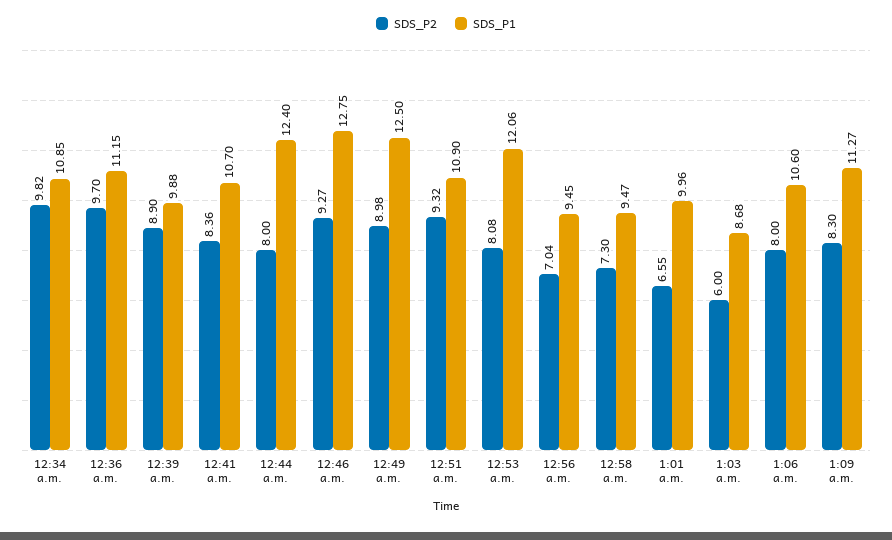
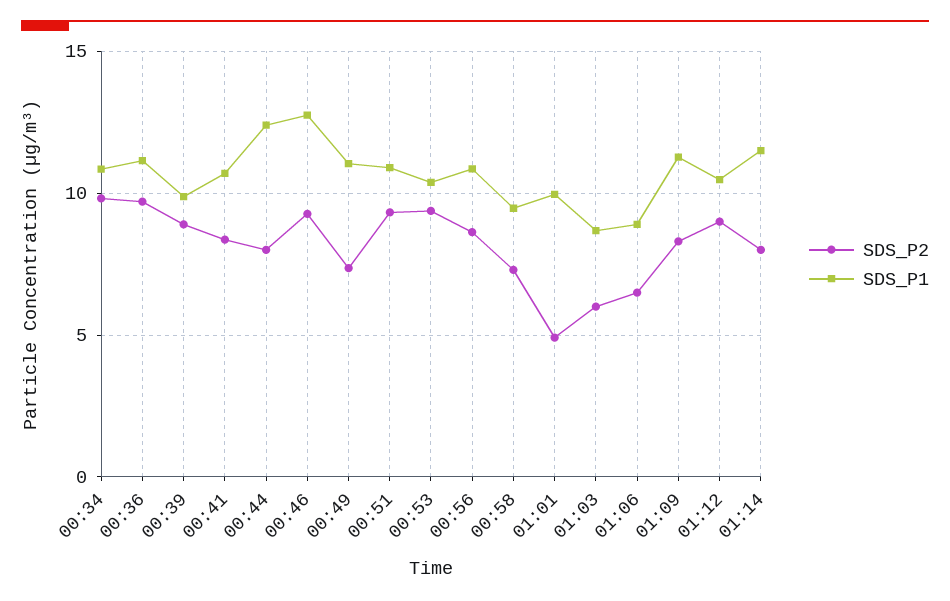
SDS_P2, 12:49 a.m.: 8.98 -> 7.5
SDS_P1, 12:49 a.m.: 12.5 -> 11
SDS_P2, 12:53 a.m.: 8.08 -> 9.5
SDS_P1, 12:53 a.m.: 12.06 -> 10.5
SDS_P2, 12:56 a.m.: 7.04 -> 8.5
SDS_P1, 12:56 a.m.: 9.45 -> 11
SDS_P2, 1:01 a.m.: 6.55 -> 5
SDS_P2, 1:06 a.m.: 8 -> 6.5
SDS_P1, 1:06 a.m.: 10.6 -> 9
SDS_P2, 01:12: none -> 9
SDS_P1, 01:12: none -> 10.5
SDS_P2, 01:14: none -> 8
SDS_P1, 01:14: none -> 11.5

